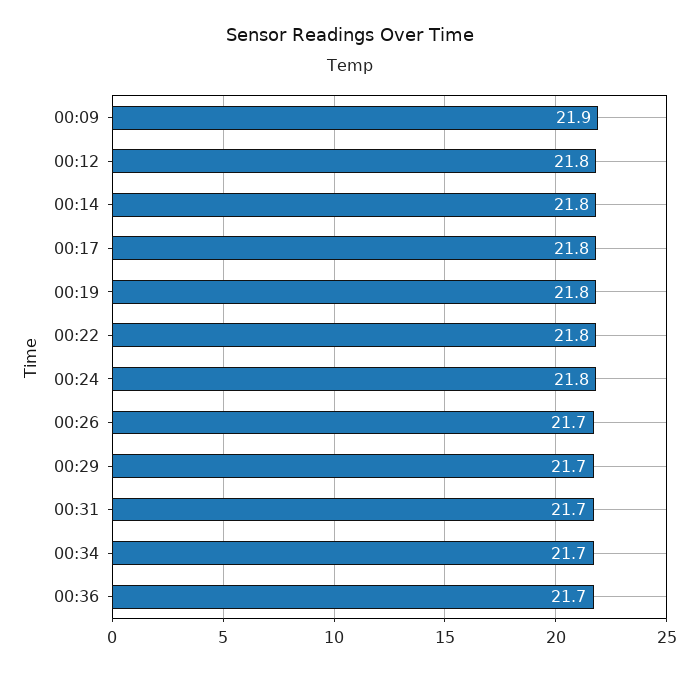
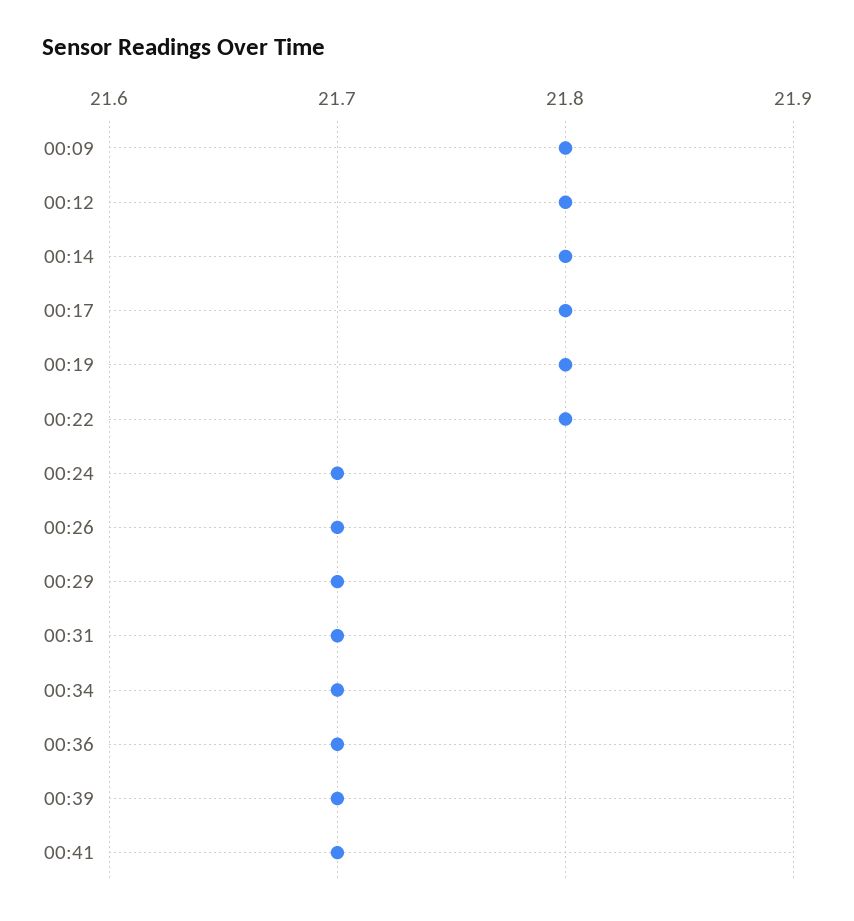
00:09: 21.9 -> 21.8
00:24: 21.8 -> 21.7
00:39: none -> 21.7
00:41: none -> 21.7

